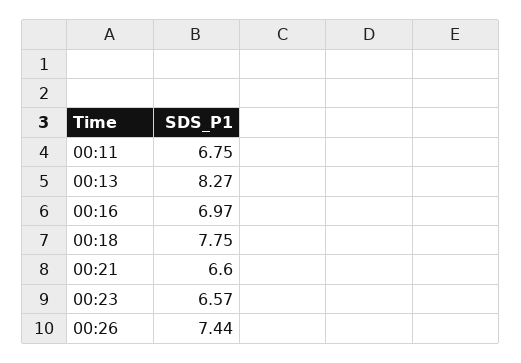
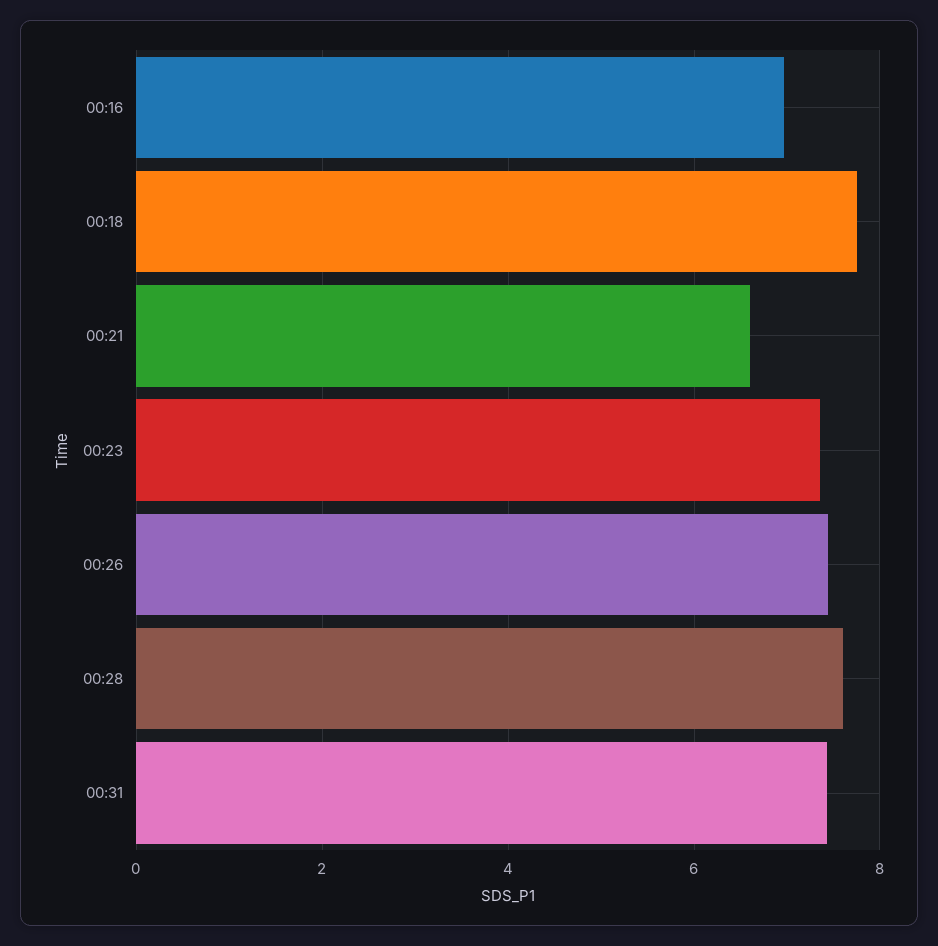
00:11: 6.75 -> none
00:13: 8.27 -> none
00:23: 6.57 -> 7.4
00:28: none -> 7.6
00:31: none -> 7.4

